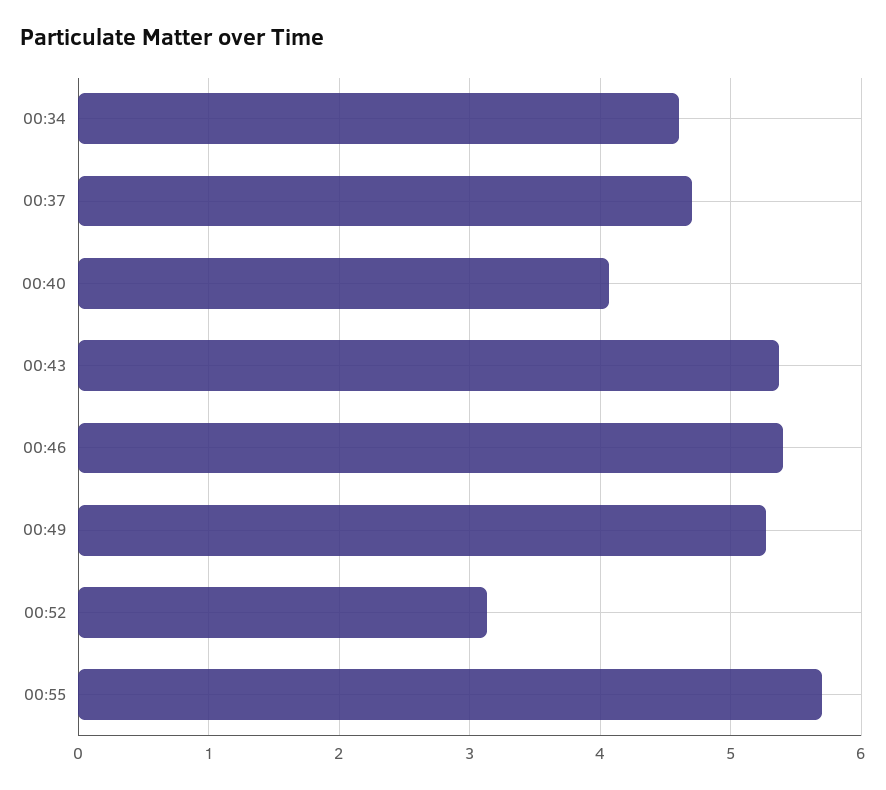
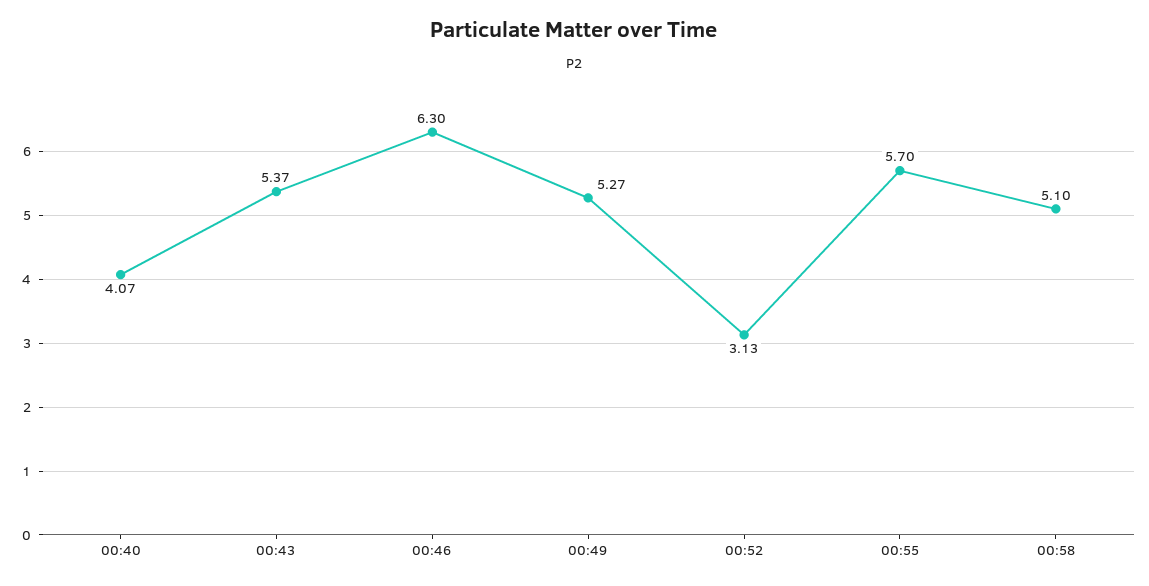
00:34: 4.6 -> none
00:37: 4.7 -> none
00:46: 5.4 -> 6.3
00:58: none -> 5.1

